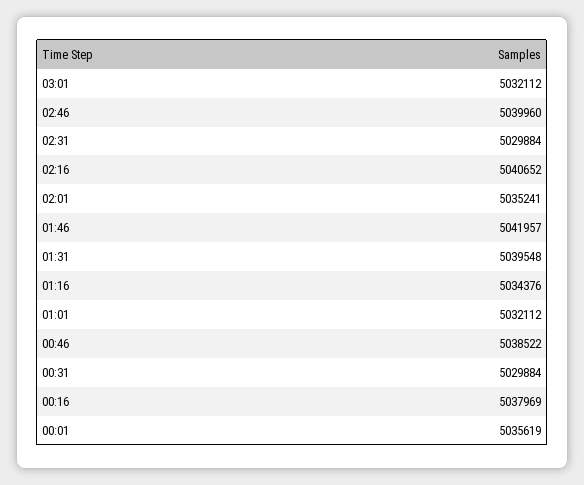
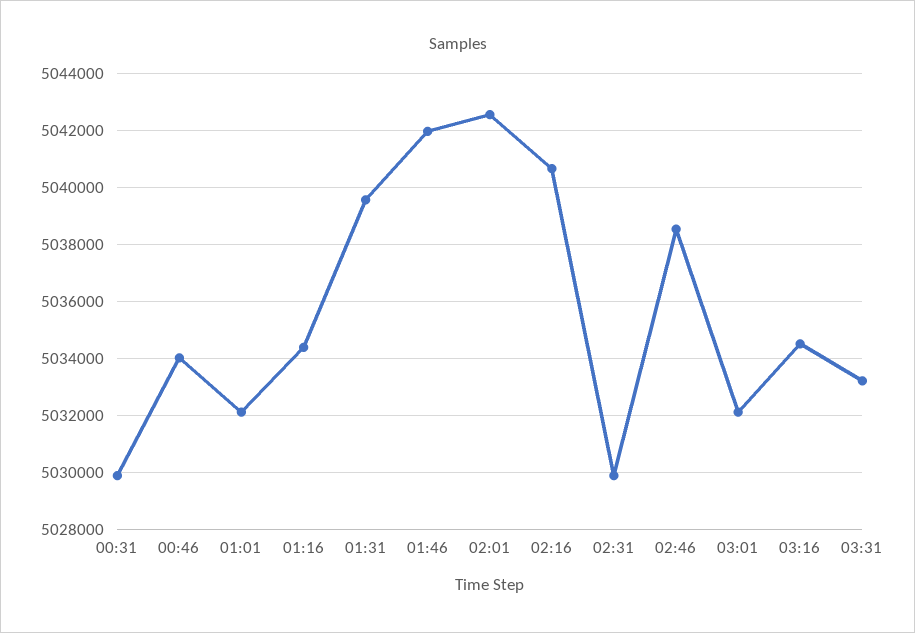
02:46: 5039960 -> 5038500
02:01: 5035241 -> 5042500
00:46: 5038522 -> 5034000
00:16: 5037969 -> none
00:01: 5035619 -> none
03:16: none -> 5034500
03:31: none -> 5033250

